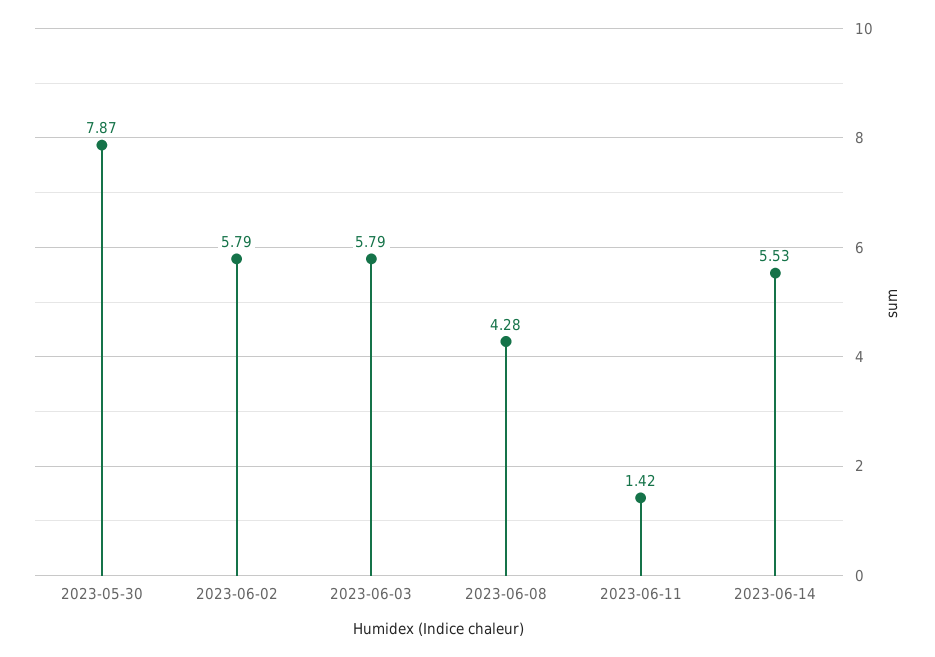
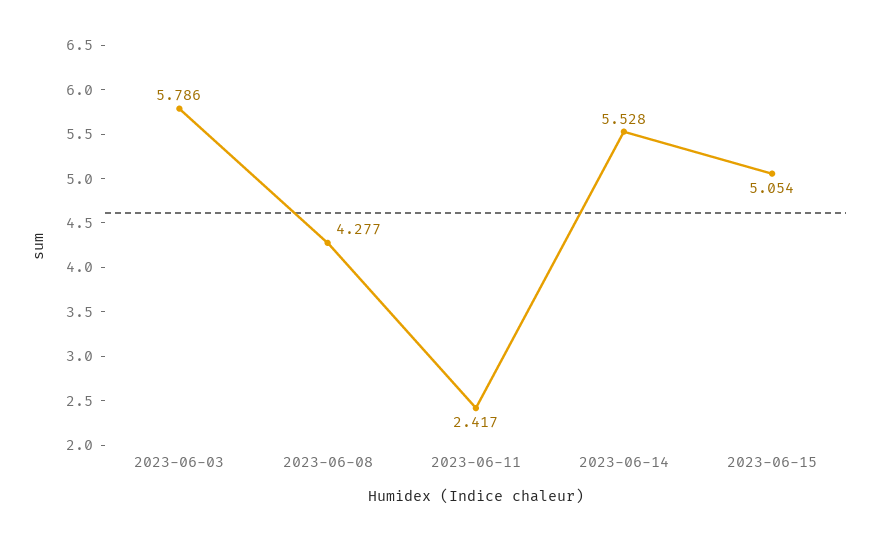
2023-05-30: 7.87 -> none
2023-06-02: 5.79 -> none
2023-06-11: 1.42 -> 2.417
2023-06-15: none -> 5.054

